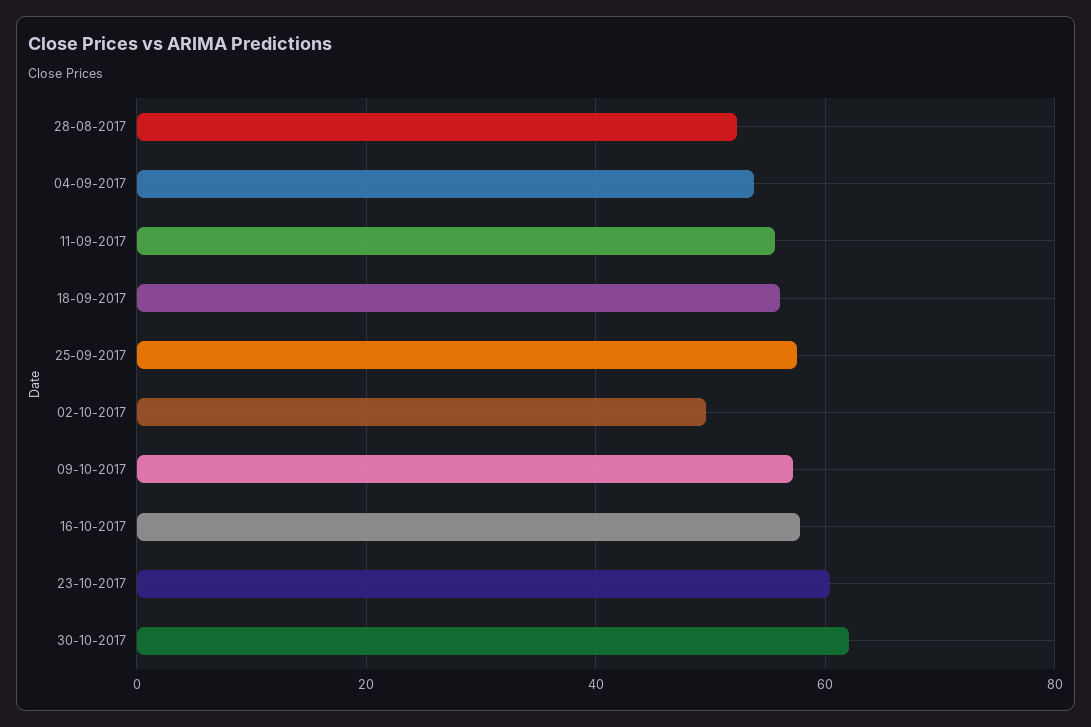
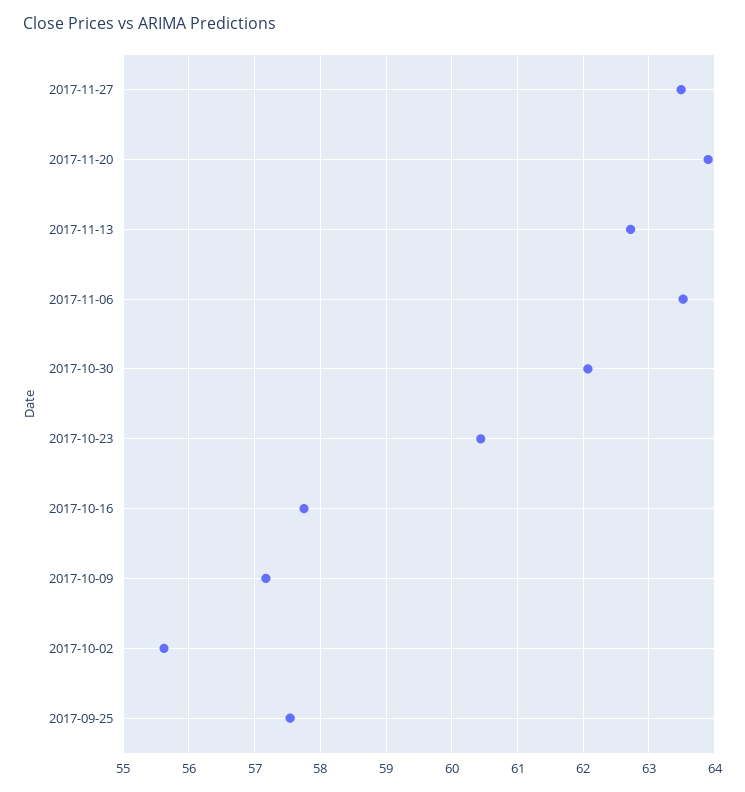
28-08-2017: 52 -> none
04-09-2017: 54 -> none
11-09-2017: 56 -> none
18-09-2017: 56 -> none
02-10-2017: 50 -> 55.6
2017-11-27: none -> 63.5
2017-11-20: none -> 63.9
2017-11-13: none -> 62.7
2017-11-06: none -> 63.5

